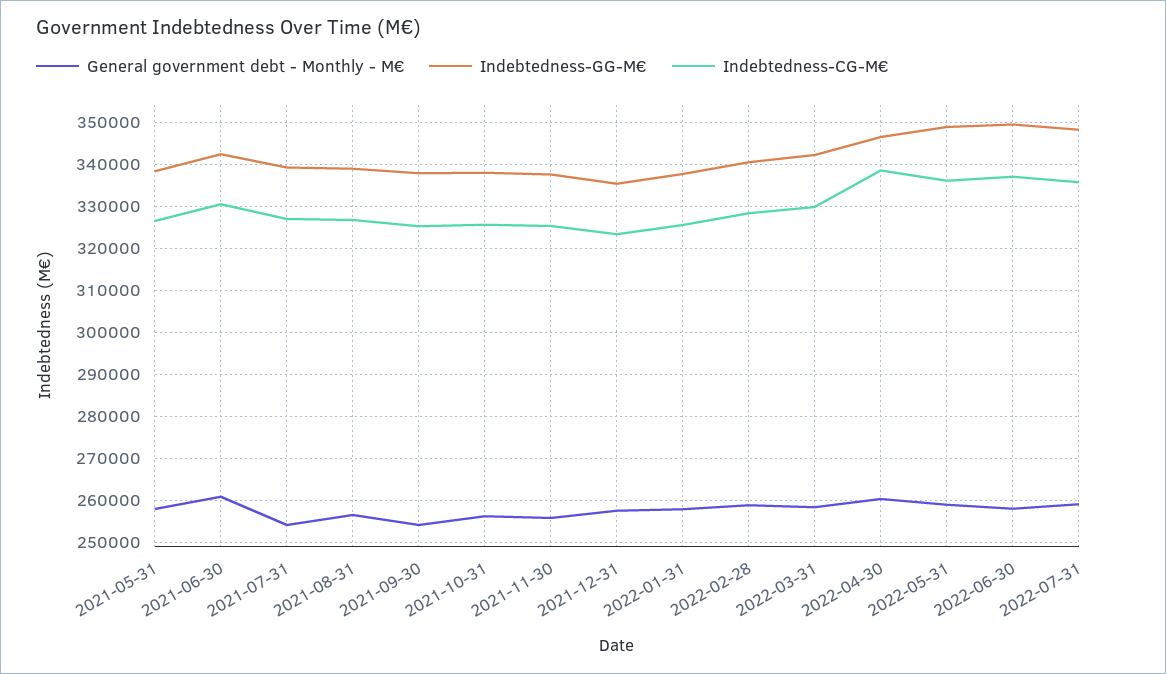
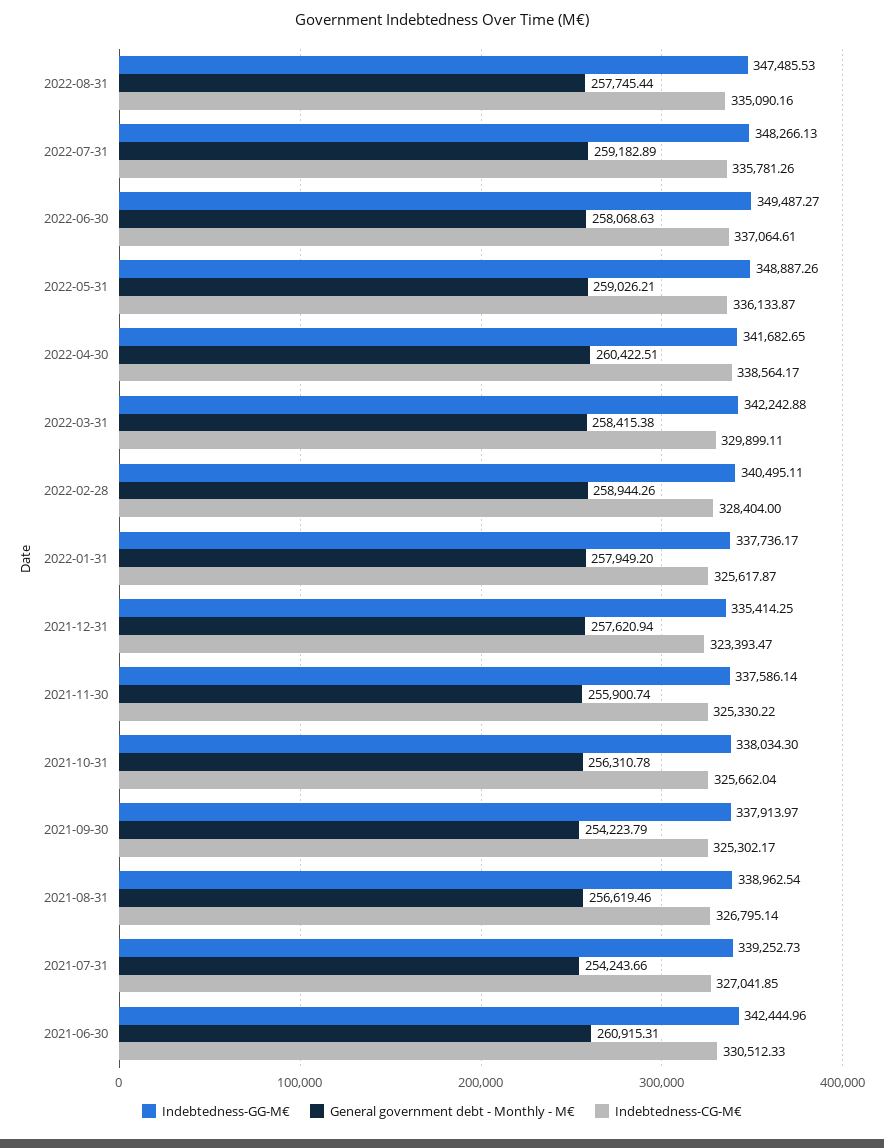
General government debt - Monthly - M€, 2021-05-31: 258000 -> none
Indebtedness-GG-M€, 2021-05-31: 338000 -> none
Indebtedness-CG-M€, 2021-05-31: 326000 -> none
Indebtedness-GG-M€, 2022-04-30: 346000 -> 341682.65
Indebtedness-GG-M€, 2022-08-31: none -> 347485.53
General government debt - Monthly - M€, 2022-08-31: none -> 257745.44
Indebtedness-CG-M€, 2022-08-31: none -> 335090.16

